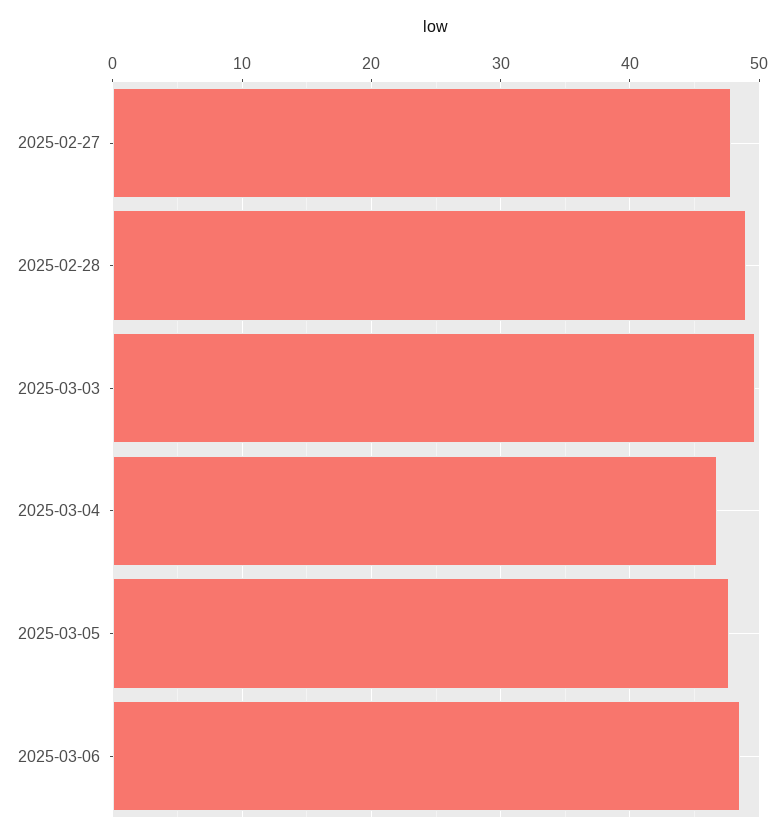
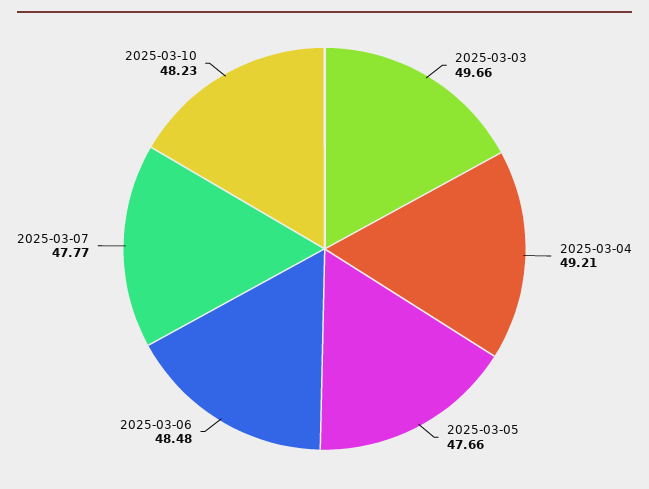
2025-02-27: 48 -> none
2025-02-28: 49 -> none
2025-03-04: 47 -> 49.21
2025-03-07: none -> 47.77
2025-03-10: none -> 48.23

